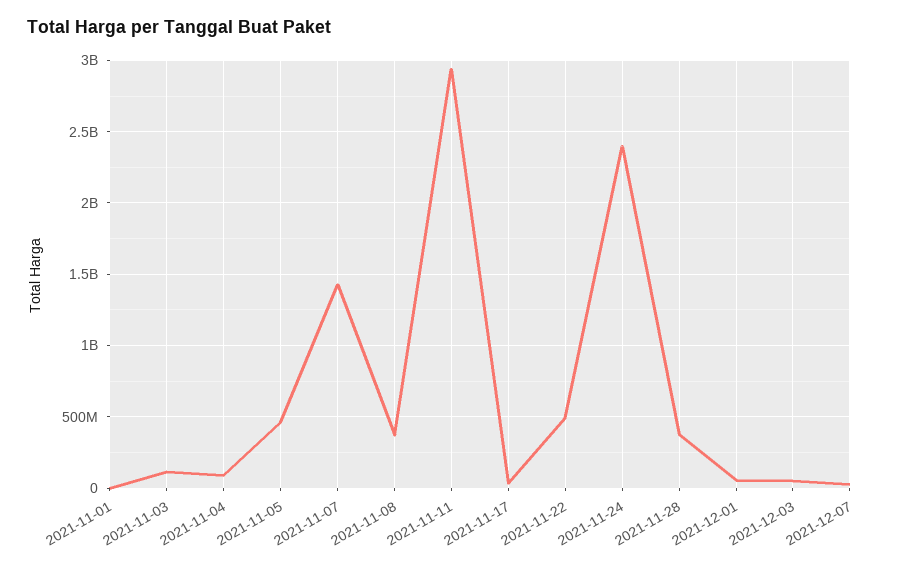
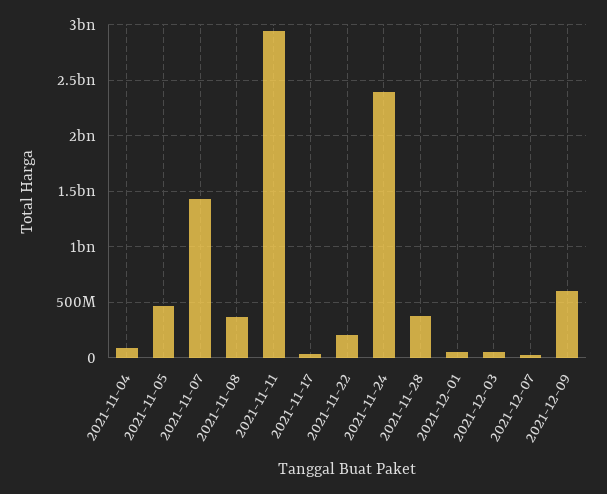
2021-11-01: 0 -> none
2021-11-03: 100000000 -> none
2021-11-22: 500000000 -> 200000000
2021-12-09: none -> 600000000

